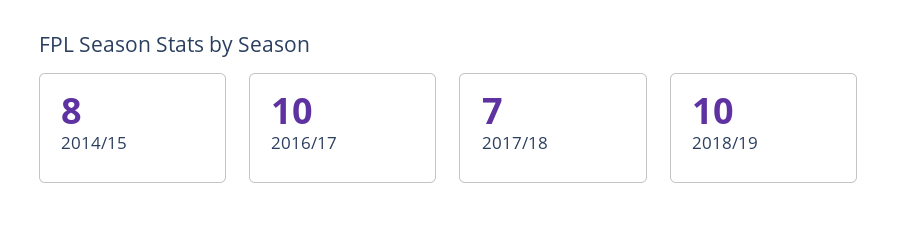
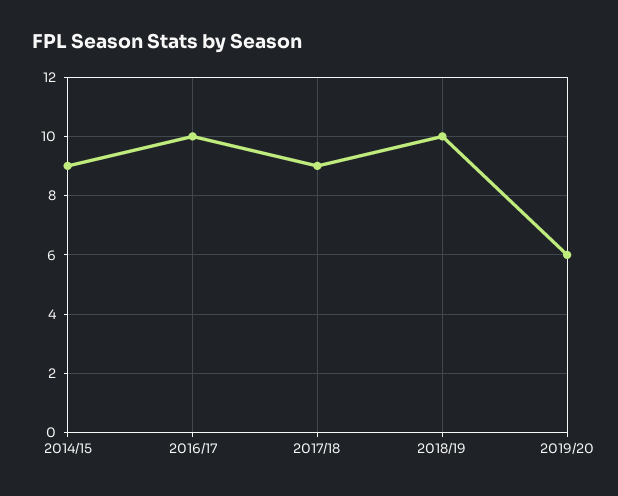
2014/15: 8 -> 9
2017/18: 7 -> 9
2019/20: none -> 6

